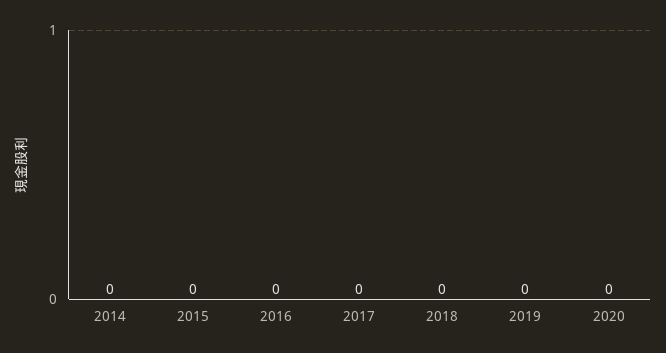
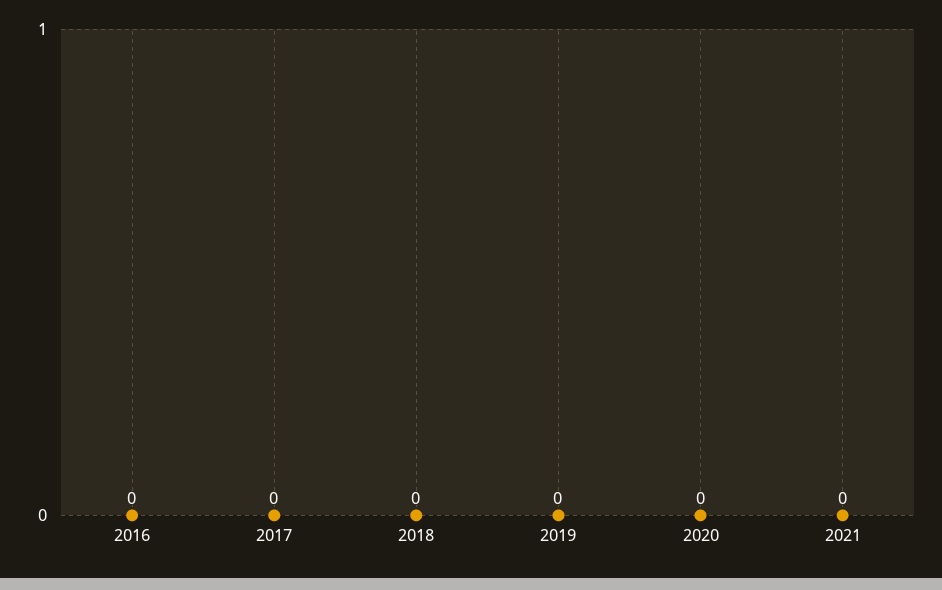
2014: 0 -> none
2015: 0 -> none
2021: none -> 0

